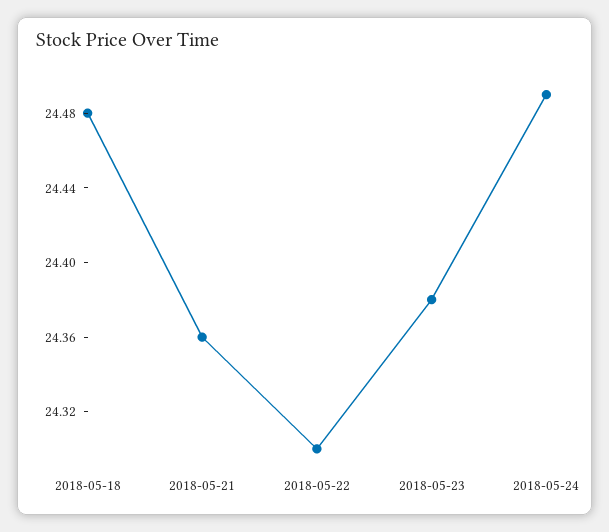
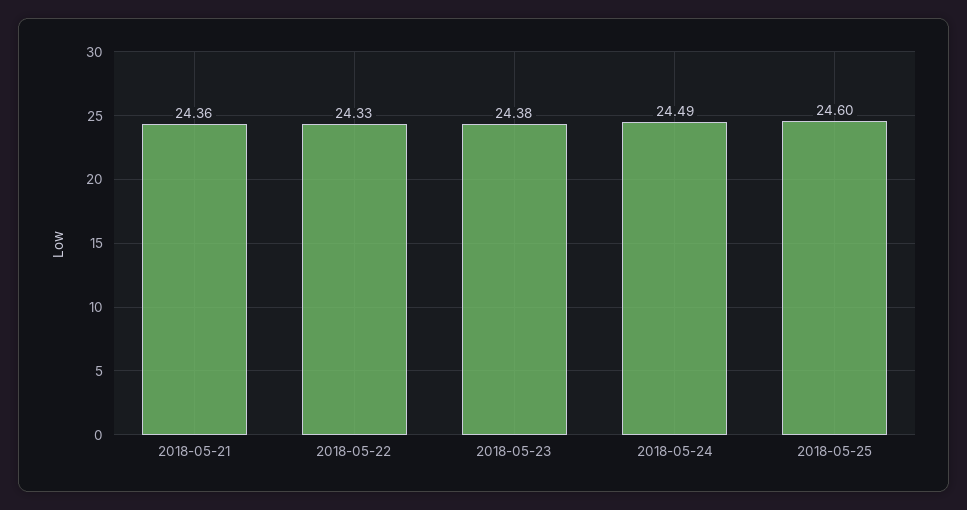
2018-05-18: 24.48 -> none
2018-05-22: 24.3 -> 24.33
2018-05-25: none -> 24.6

